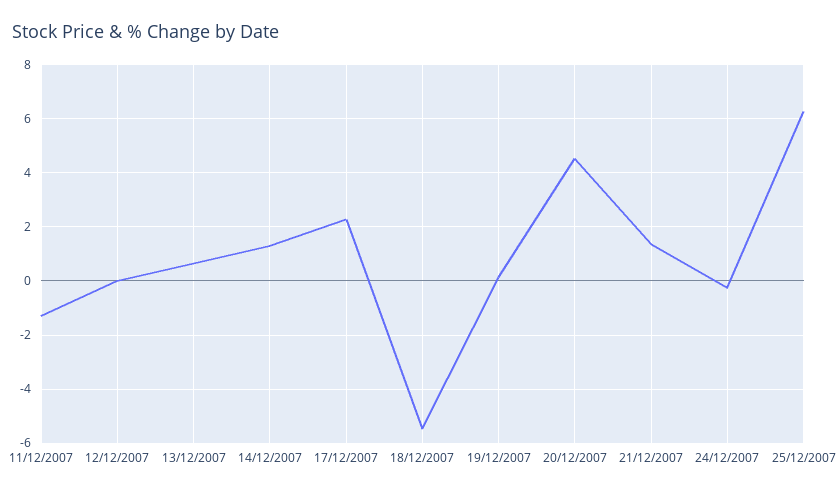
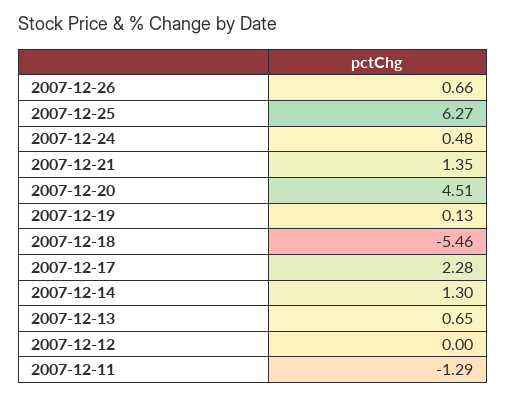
24/12/2007: -0.25 -> 0.48
2007-12-26: none -> 0.66

